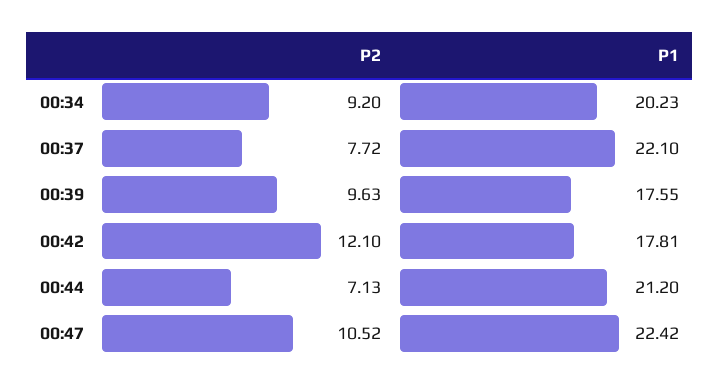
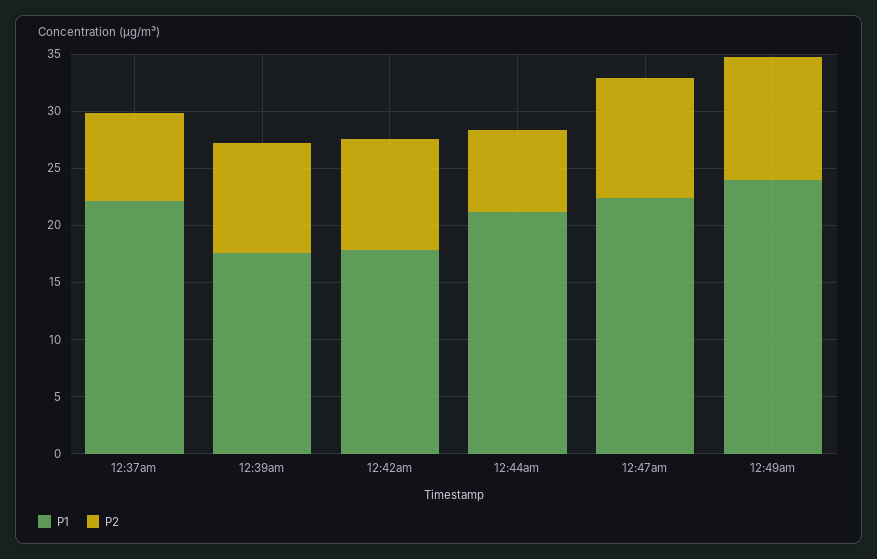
P2, 00:34: 9.2 -> none
P1, 00:34: 20.23 -> none
P2, 00:42: 12.1 -> 10
P1, 12:49am: none -> 24
P2, 12:49am: none -> 11

